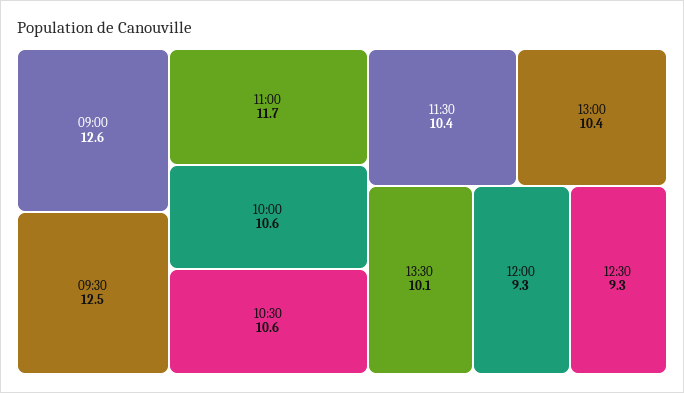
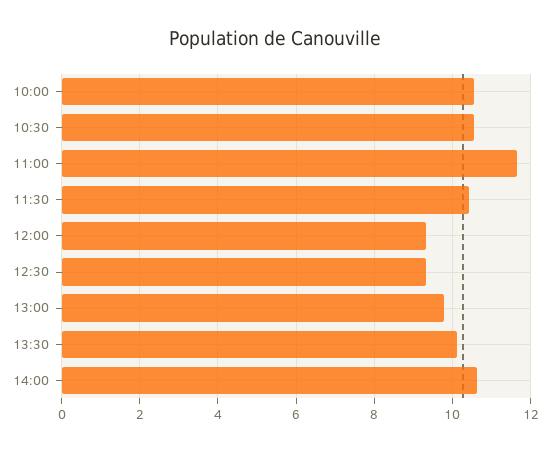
09:00: 12.6 -> none
09:30: 12.5 -> none
13:00: 10.4 -> 9.8
14:00: none -> 10.6

